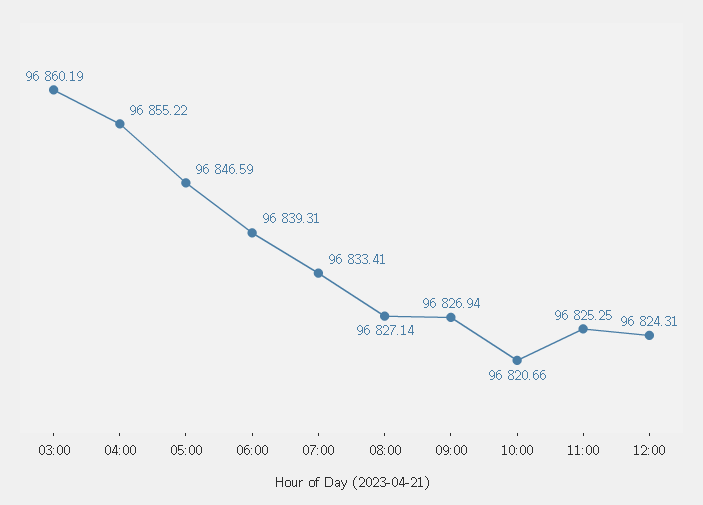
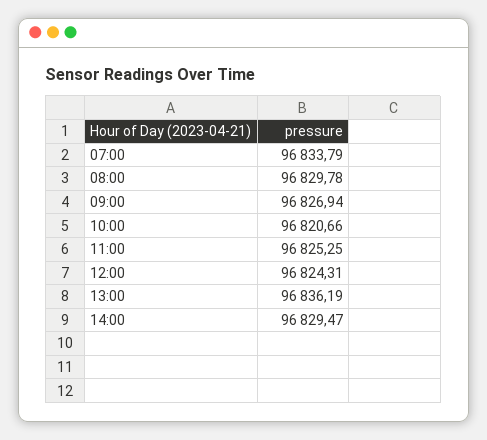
03:00: 96860.19 -> none
04:00: 96855.22 -> none
05:00: 96846.59 -> none
06:00: 96839.31 -> none
07:00: 96833.41 -> 96833.79
08:00: 96827.14 -> 96829.78
13:00: none -> 96836.19
14:00: none -> 96829.47

